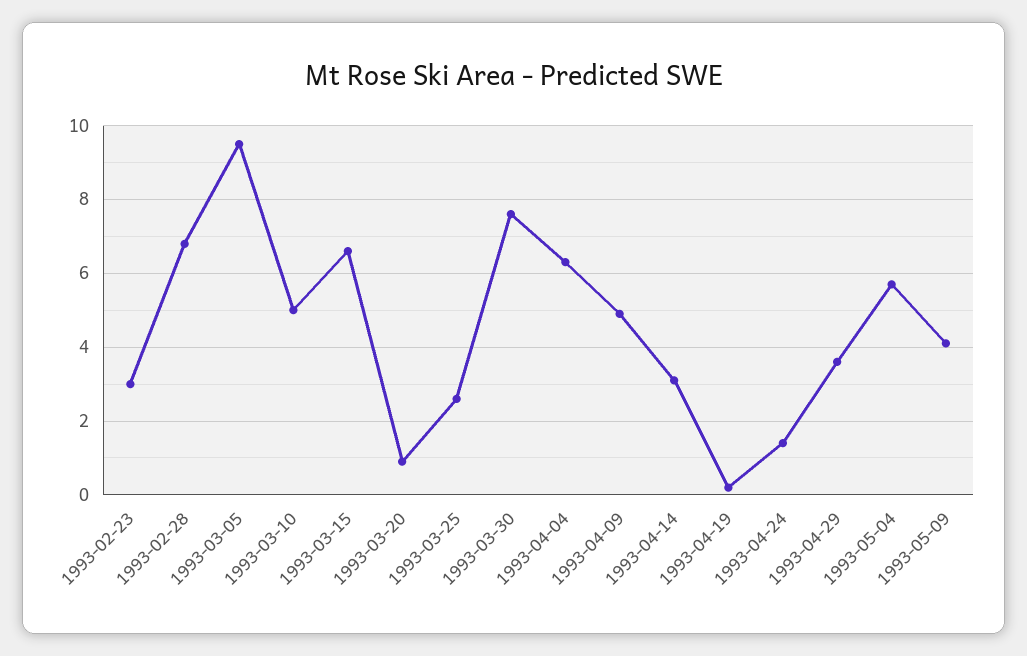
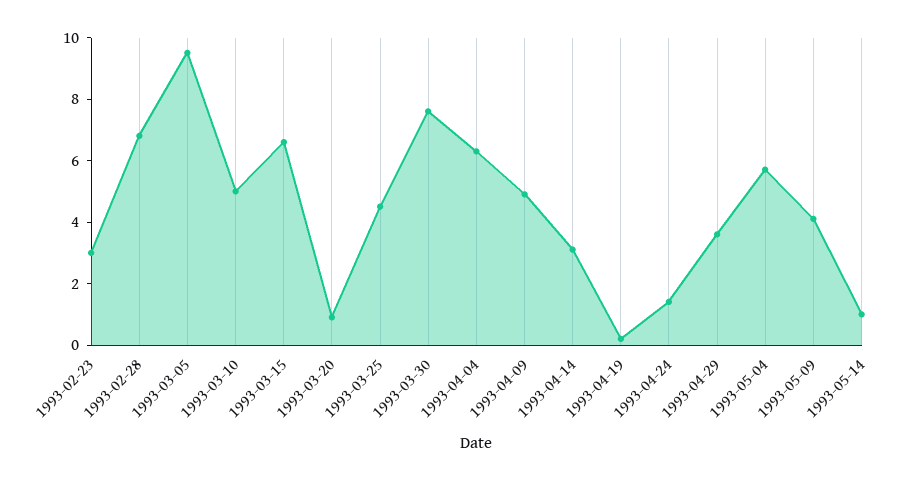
1993-03-25: 2.5 -> 4.5
1993-05-14: none -> 1

